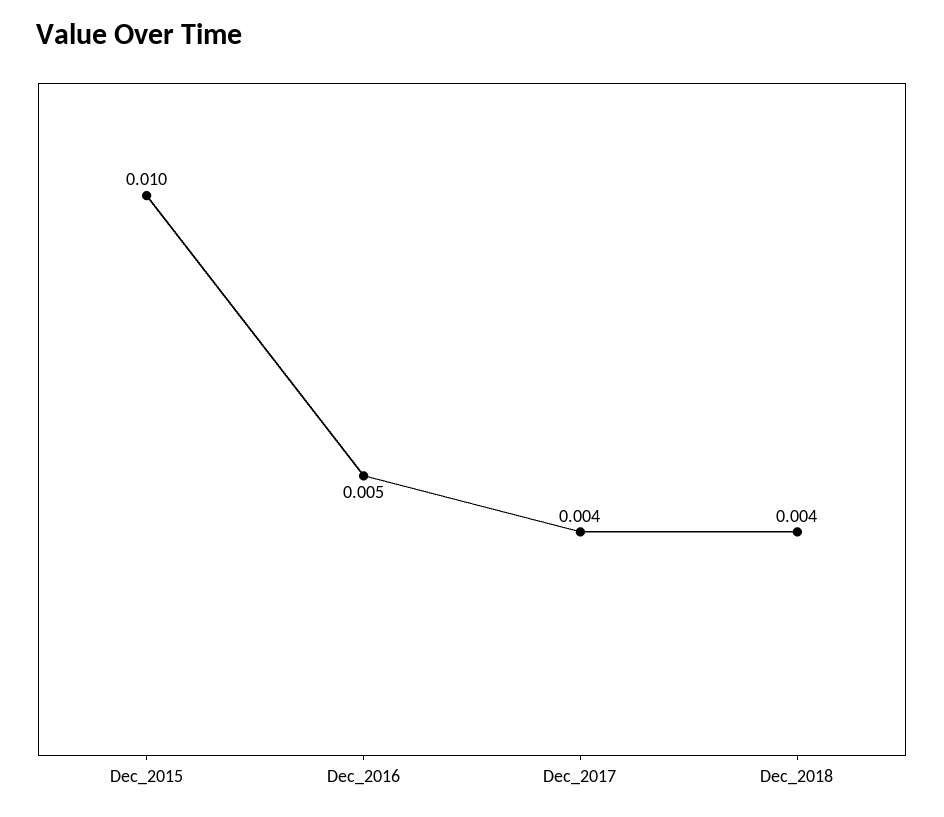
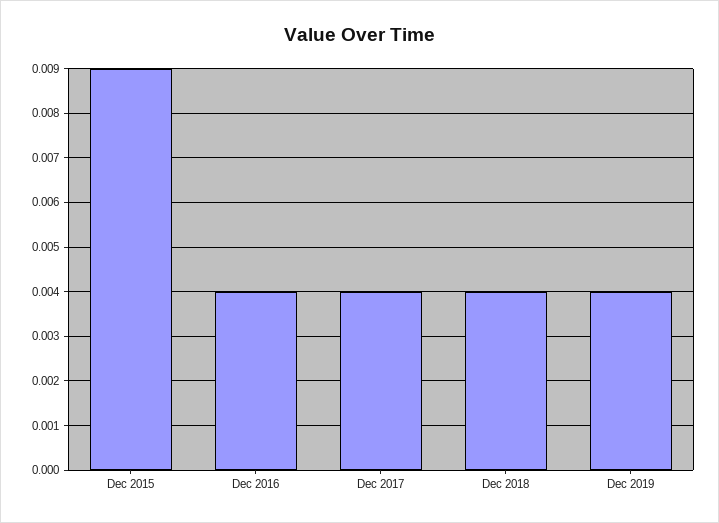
Dec_2015: 0.01 -> 0.009
Dec_2016: 0.005 -> 0.004
Dec 2019: none -> 0.004

